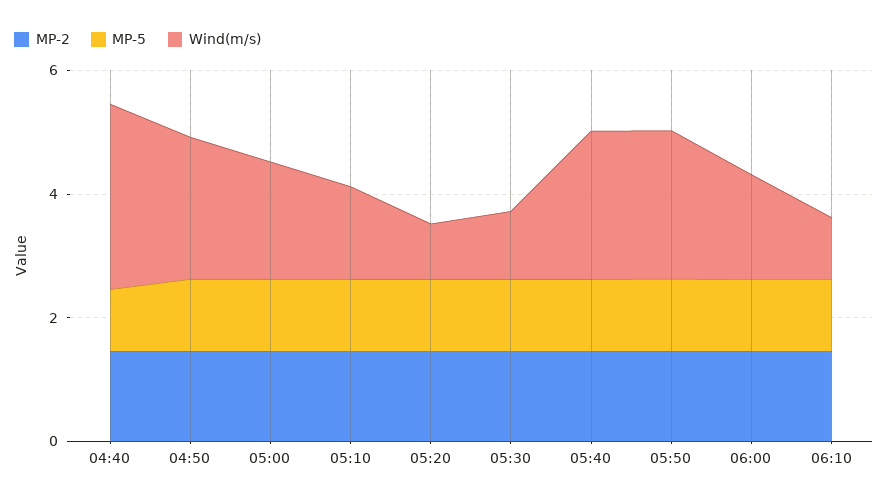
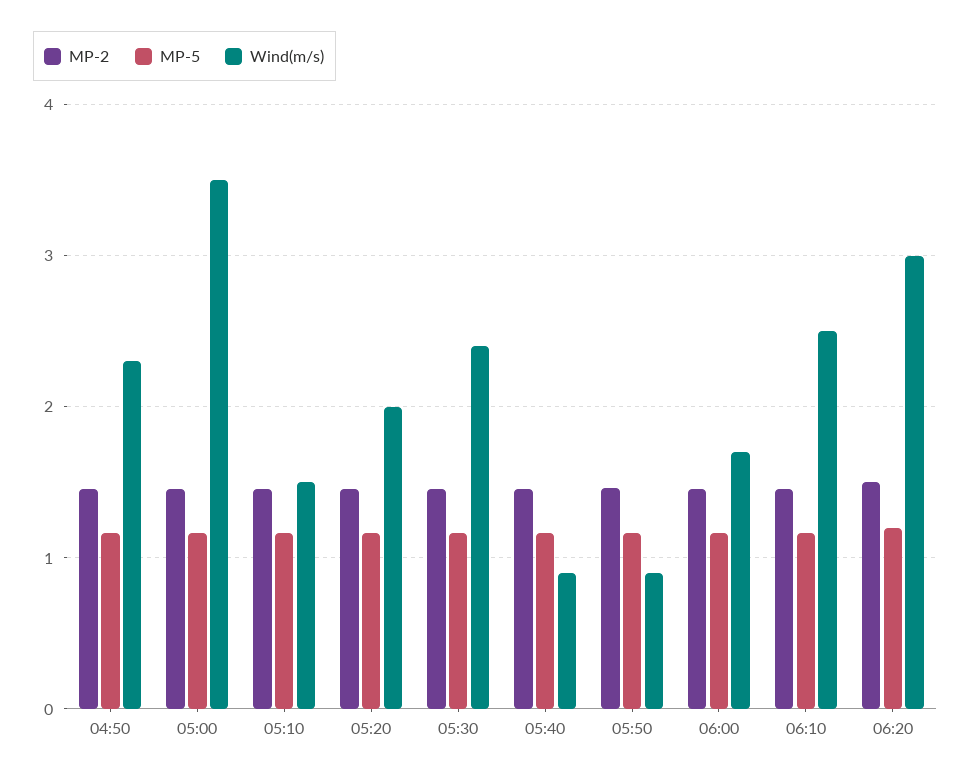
MP-2, 04:40: 1.5 -> none
MP-5, 04:40: 1 -> none
Wind(m/s), 04:40: 3 -> none
Wind(m/s), 05:00: 2 -> 3.5
Wind(m/s), 05:20: 1 -> 2
Wind(m/s), 05:30: 1 -> 2.4
Wind(m/s), 05:40: 2.5 -> 0.9
Wind(m/s), 05:50: 2.5 -> 0.9
Wind(m/s), 06:10: 1 -> 2.5
MP-2, 06:20: none -> 1.5
MP-5, 06:20: none -> 1.2
Wind(m/s), 06:20: none -> 3

